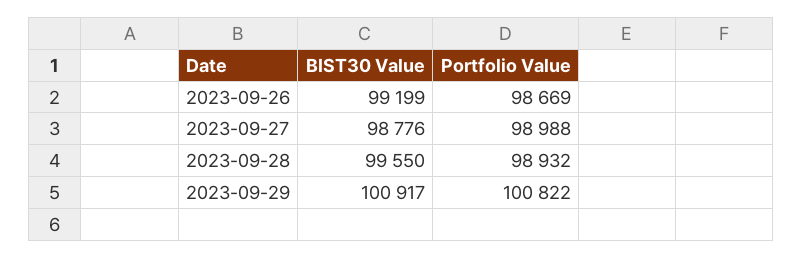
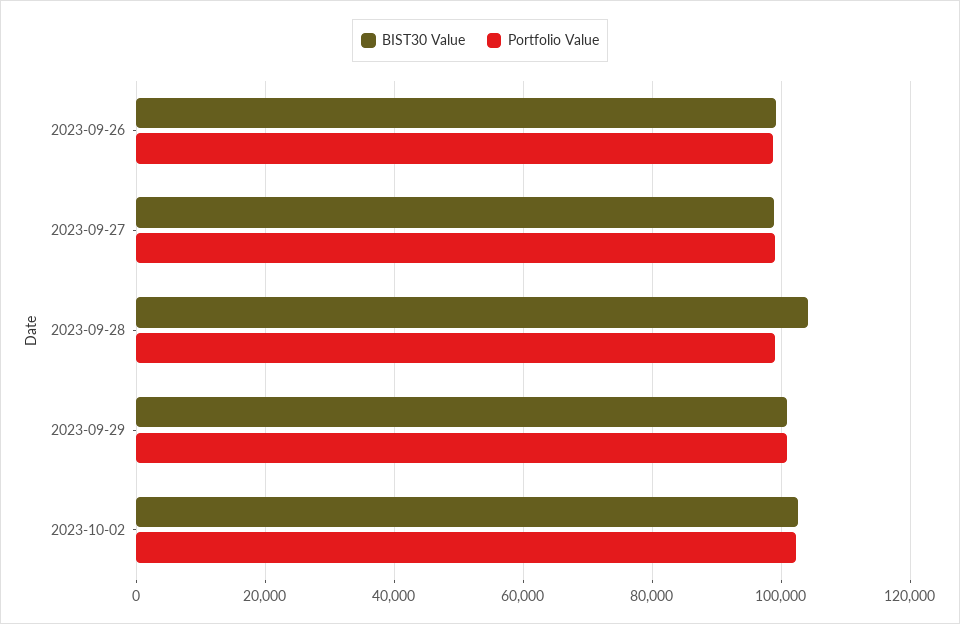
BIST30 Value, 2023-09-28: 99550 -> 104000
BIST30 Value, 2023-10-02: none -> 102000
Portfolio Value, 2023-10-02: none -> 102000

